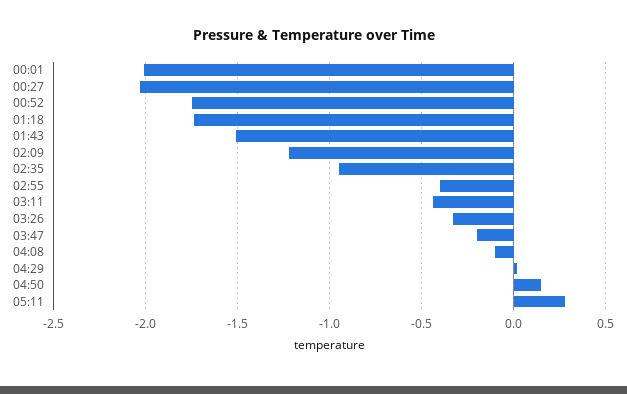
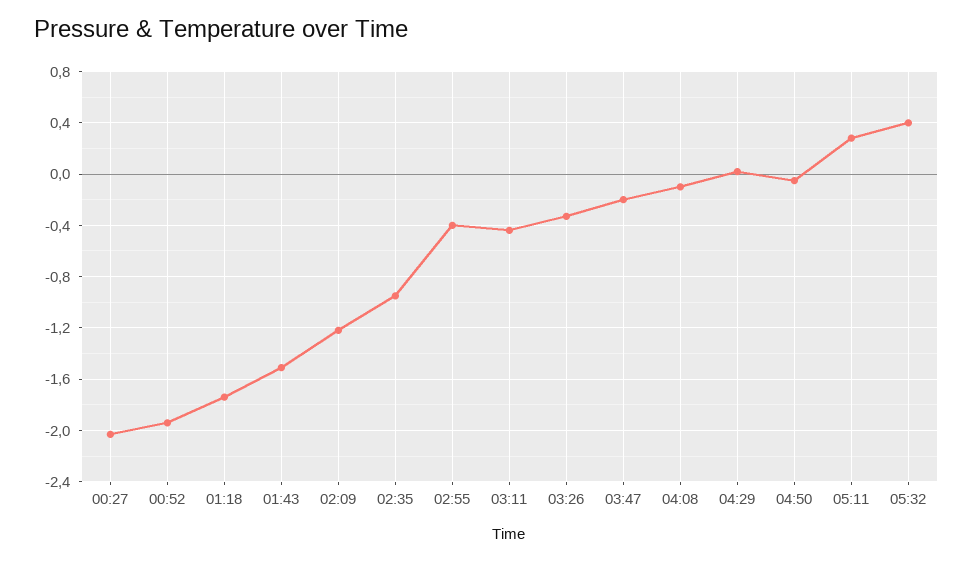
00:01: -2 -> none
00:52: -1.75 -> -1.95
04:50: 0.15 -> -0.05
05:32: none -> 0.4

